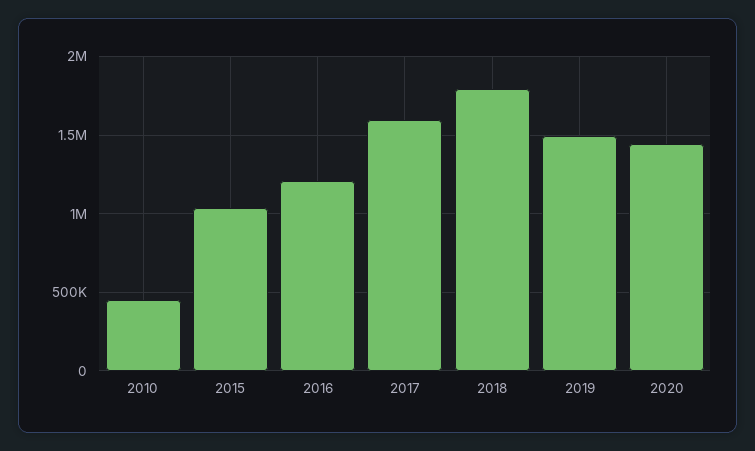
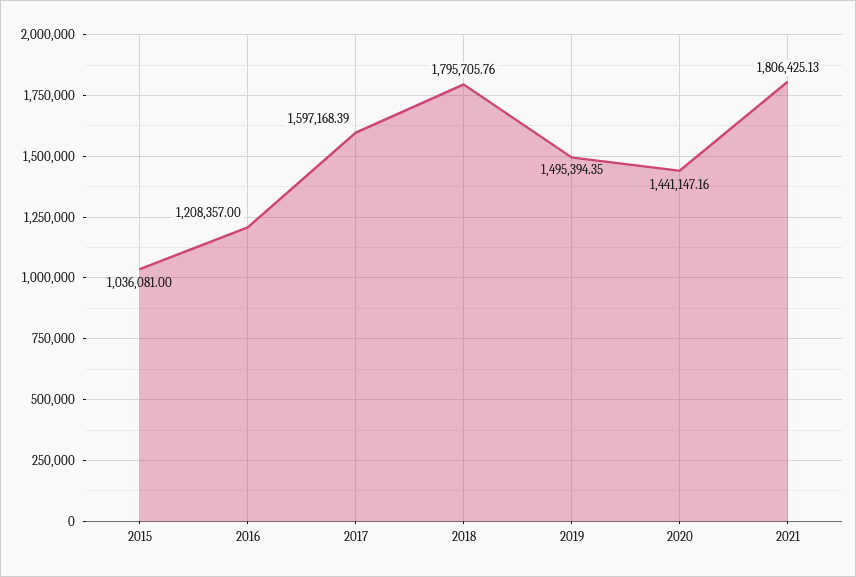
2010: 450000 -> none
2021: none -> 1806425.13

